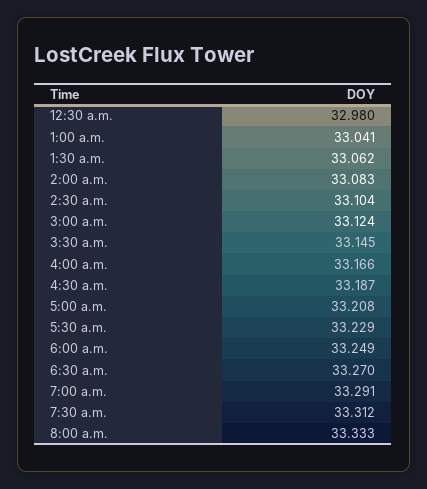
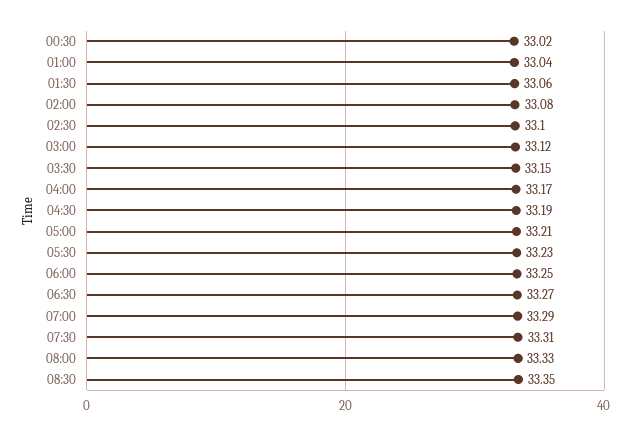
12:30 a.m.: 32.98 -> 33.02
08:30: none -> 33.35

